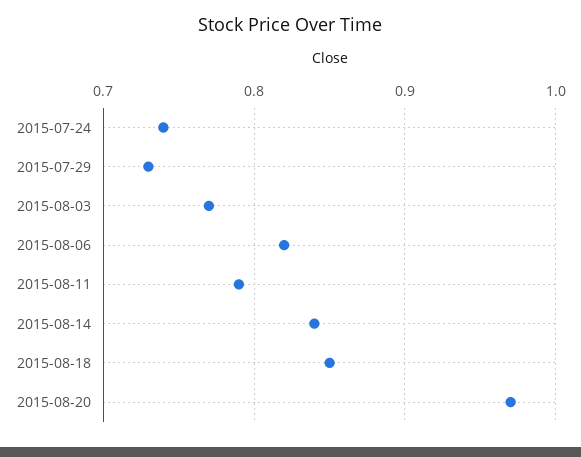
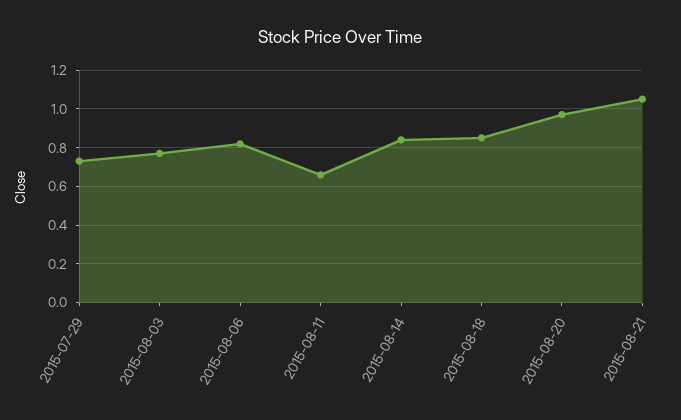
2015-07-24: 0.74 -> none
2015-08-11: 0.79 -> 0.65
2015-08-21: none -> 1.05

